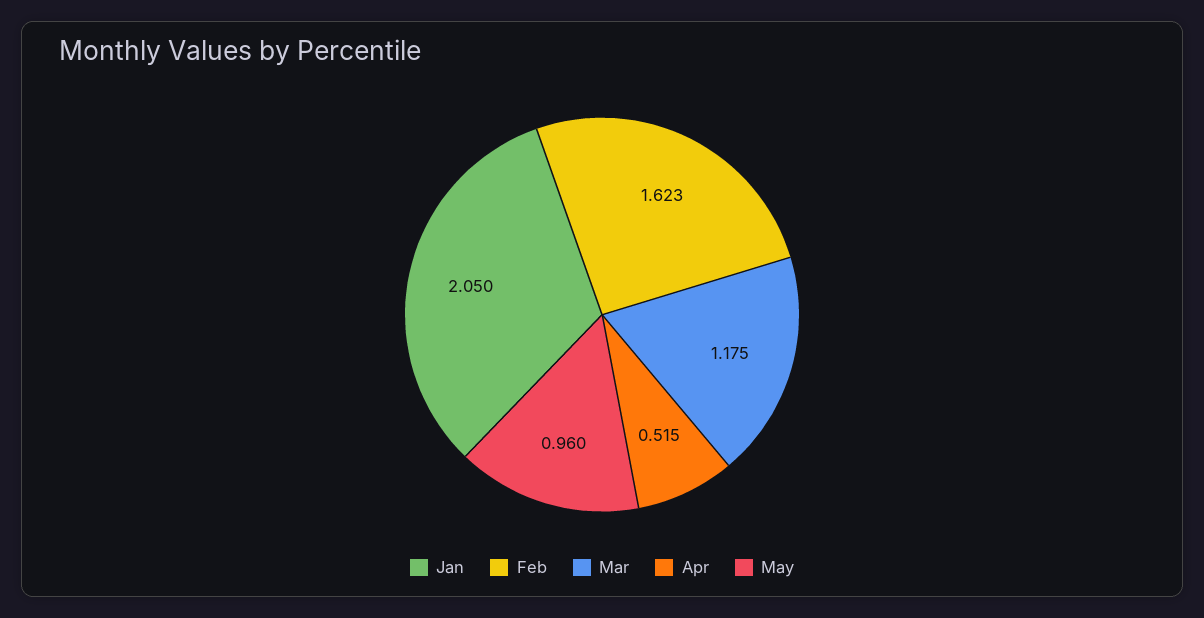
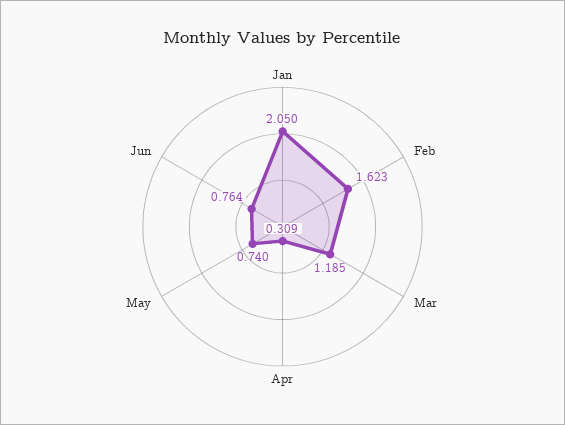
Mar: 1.175 -> 1.185
Apr: 0.515 -> 0.309
May: 0.96 -> 0.74
Jun: none -> 0.764

